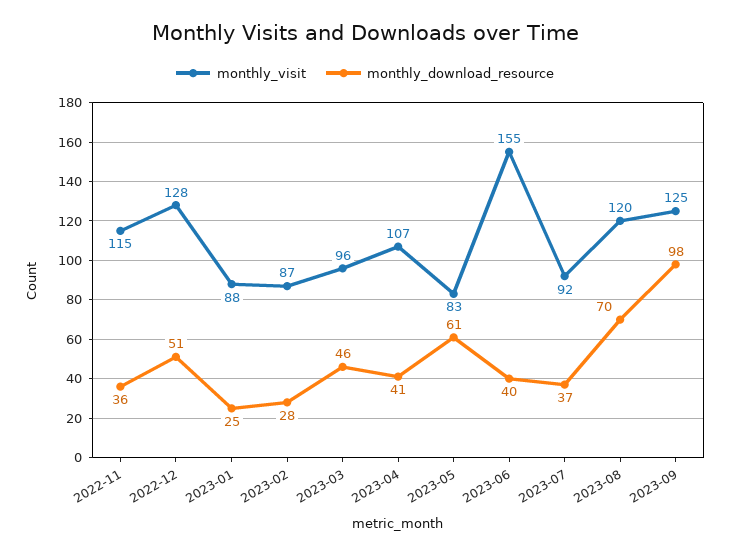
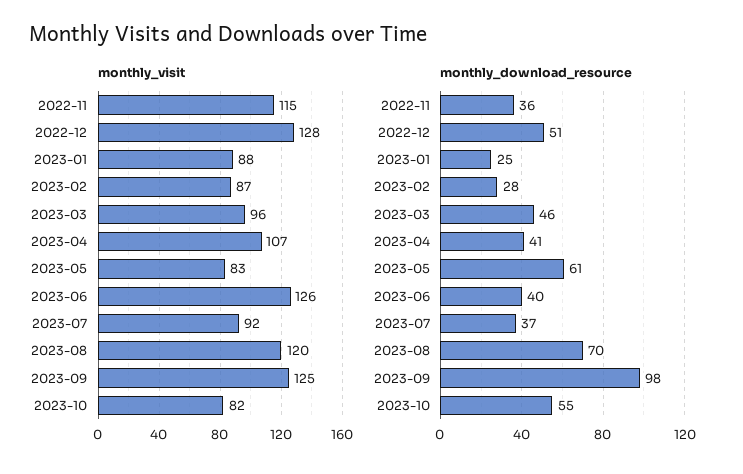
monthly_visit, 2023-06: 155 -> 126
monthly_visit, 2023-10: none -> 82
monthly_download_resource, 2023-10: none -> 55

